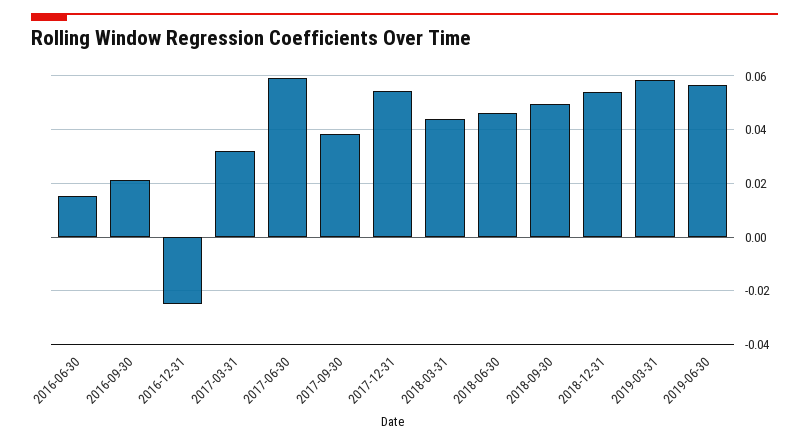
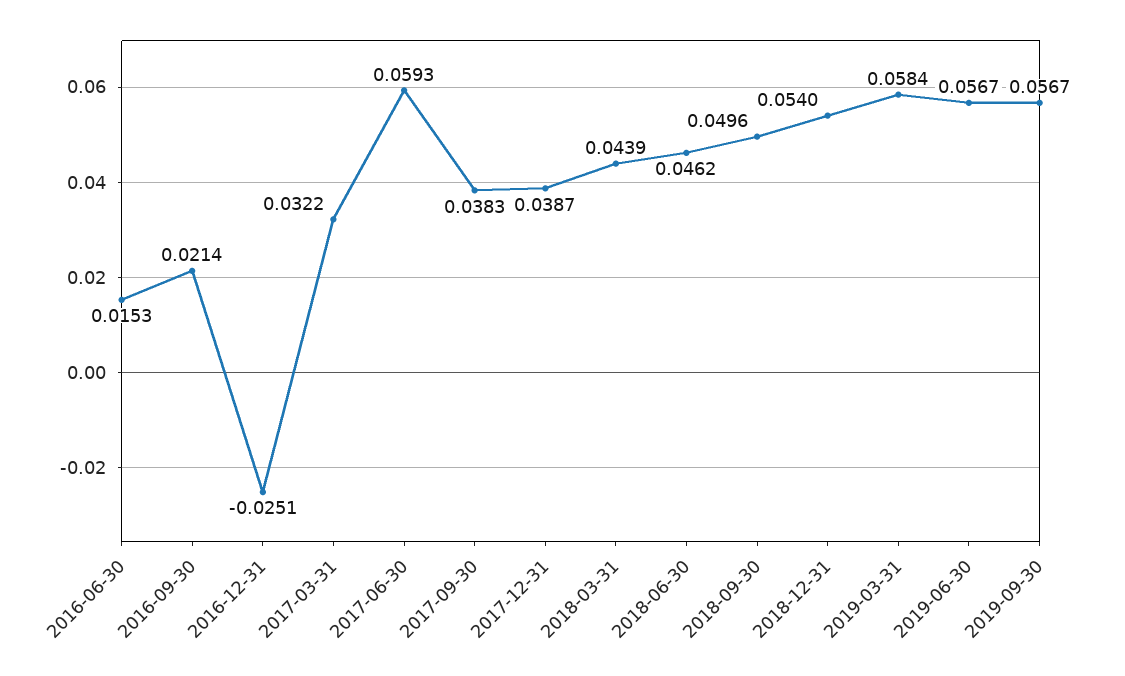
2017-12-31: 0.055 -> 0.0387
2019-09-30: none -> 0.0567

